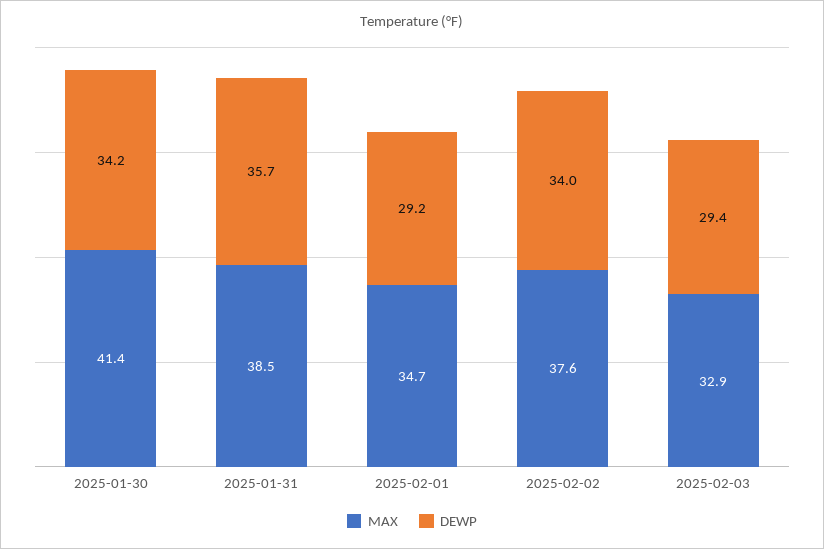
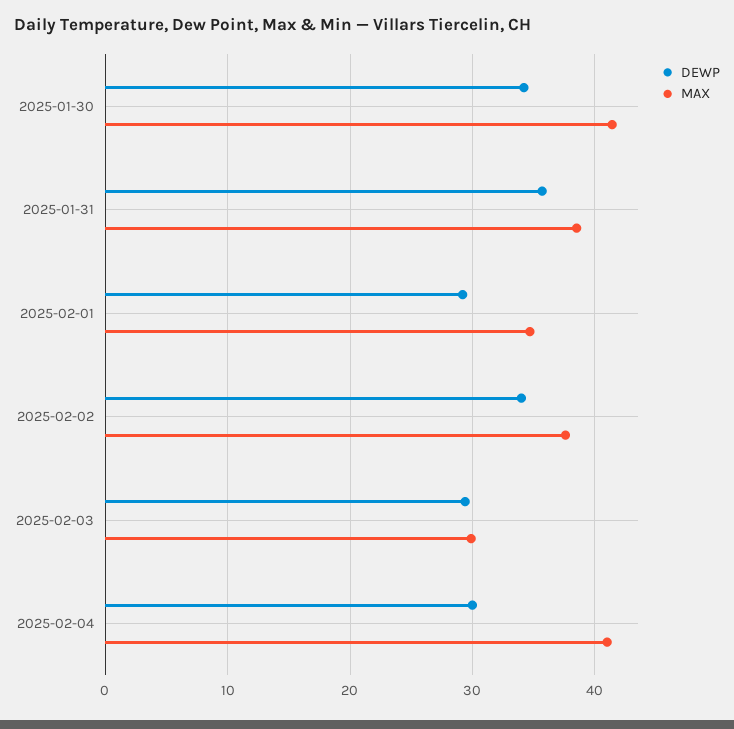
MAX, 2025-02-03: 32.9 -> 30
DEWP, 2025-02-04: none -> 30
MAX, 2025-02-04: none -> 41

